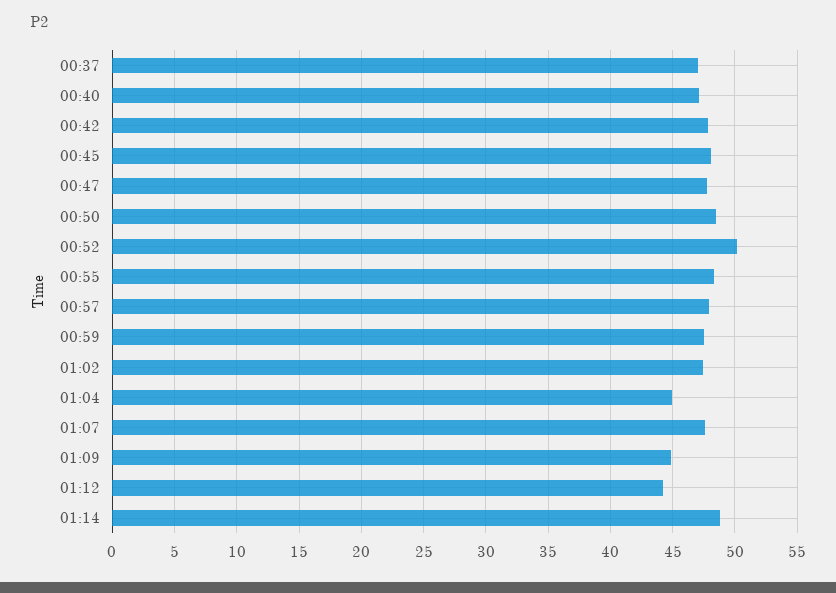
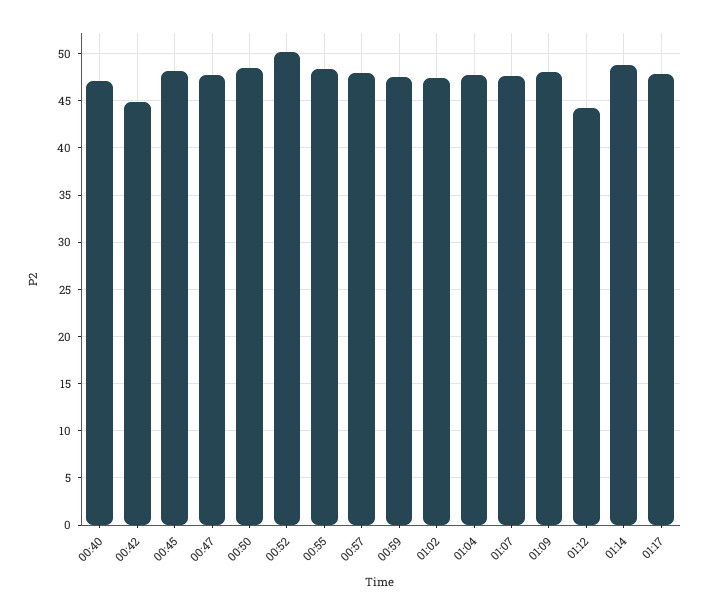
00:37: 47 -> none
00:42: 48 -> 45
01:04: 45 -> 48
01:09: 45 -> 48
01:17: none -> 48

